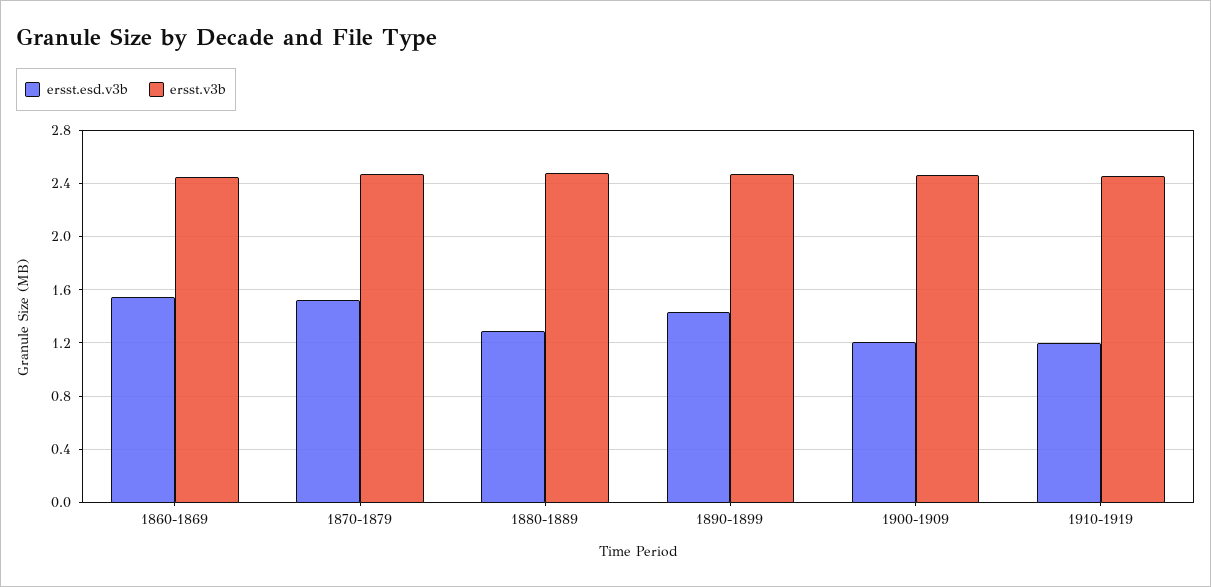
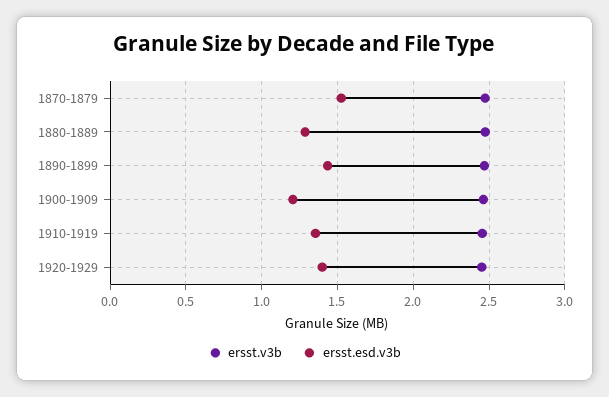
ersst.esd.v3b, 1860-1869: 1.55 -> none
ersst.v3b, 1860-1869: 2.45 -> none
ersst.esd.v3b, 1910-1919: 1.2 -> 1.35
ersst.v3b, 1920-1929: none -> 2.45
ersst.esd.v3b, 1920-1929: none -> 1.4

